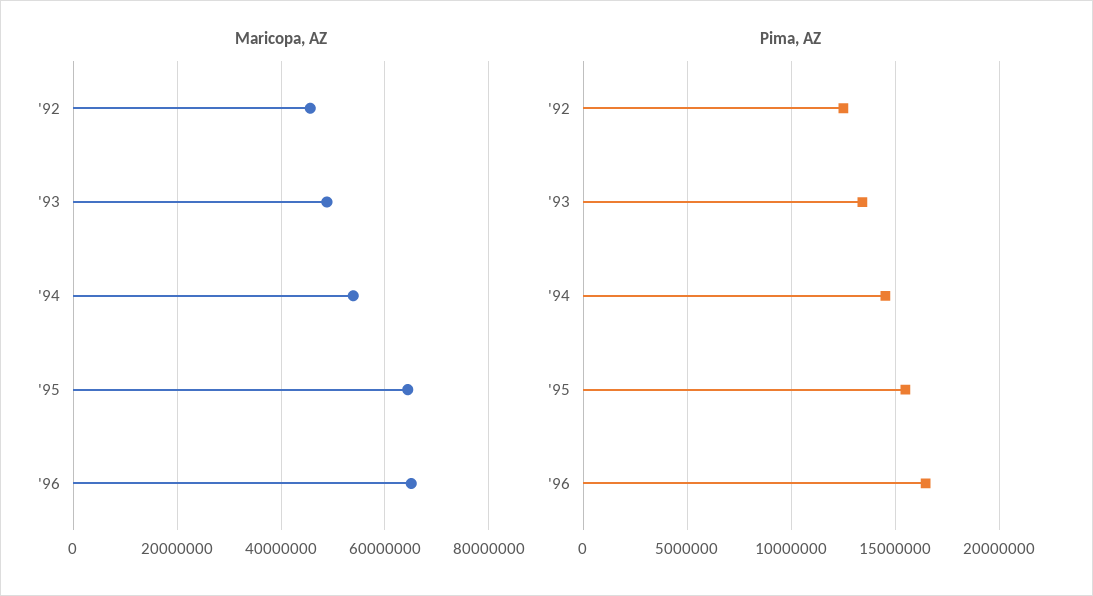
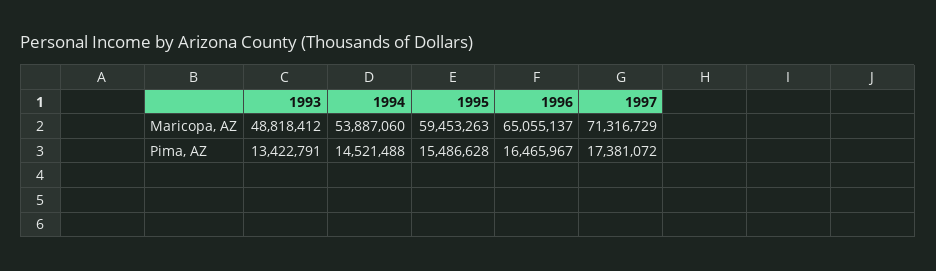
Maricopa, AZ, '92: 46000000 -> none
Maricopa, AZ, '95: 64000000 -> 59453263
Pima, AZ, '92: 12500000 -> none
Maricopa, AZ, 1997: none -> 71316729
Pima, AZ, 1997: none -> 17381072

